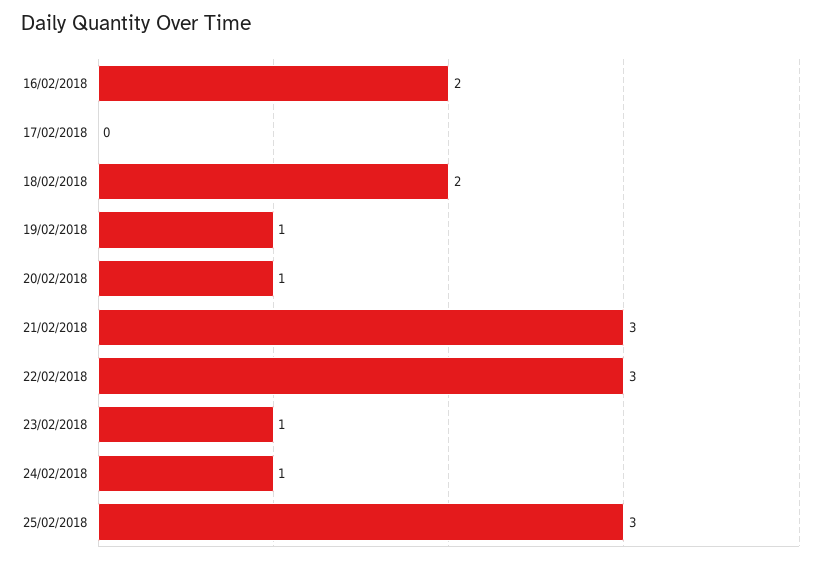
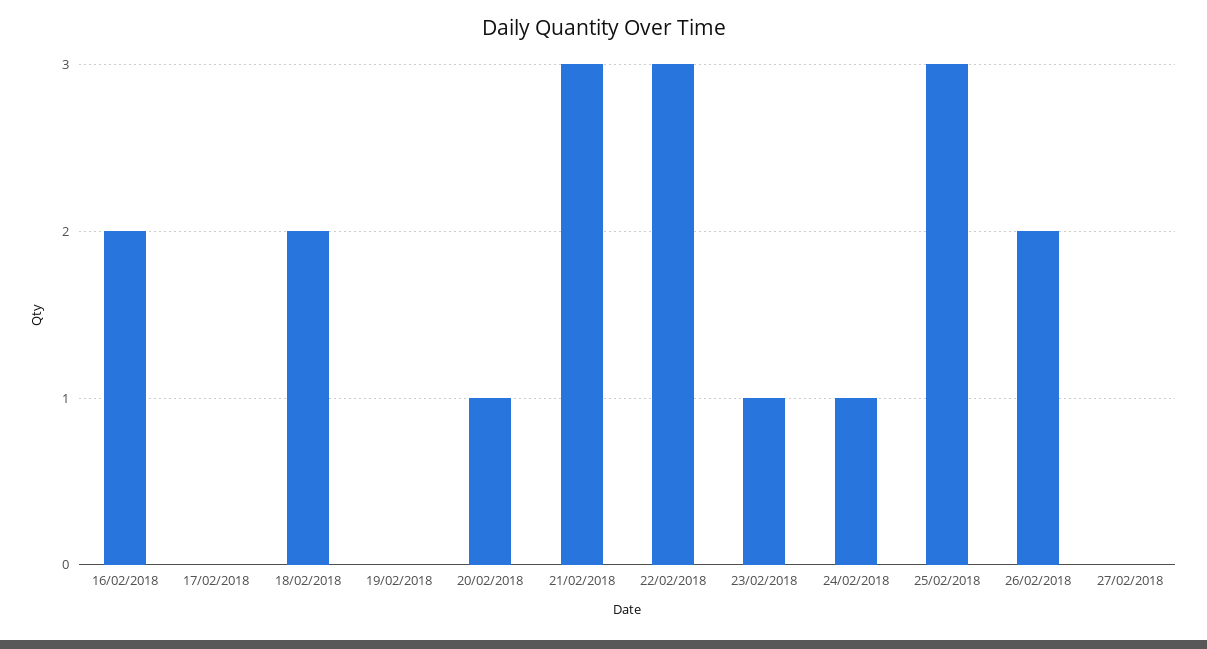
19/02/2018: 1 -> 0
26/02/2018: none -> 2
27/02/2018: none -> 0

